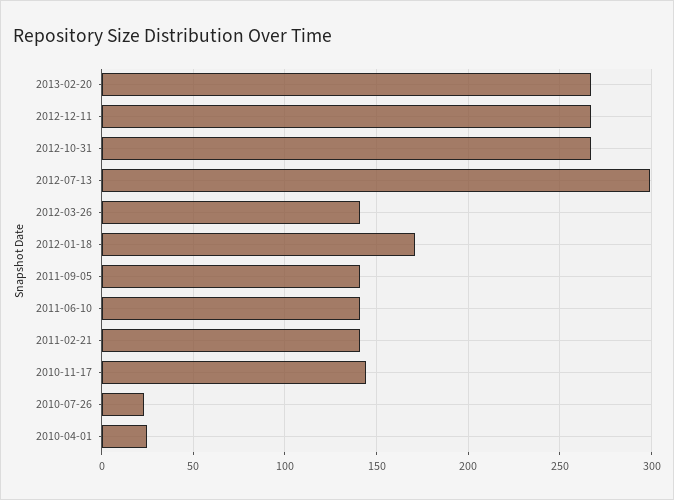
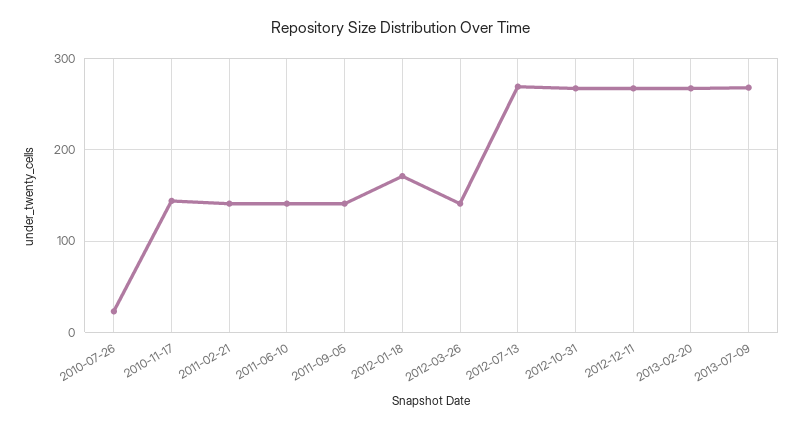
2012-07-13: 300 -> 270
2010-04-01: 25 -> none
2013-07-09: none -> 270

